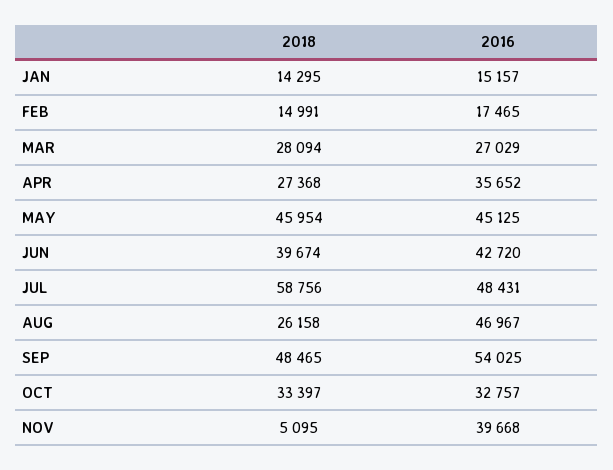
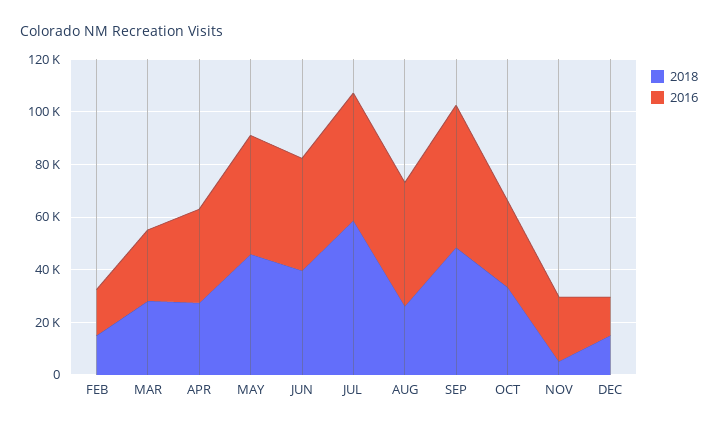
2018, JAN: 14295 -> none
2016, JAN: 15157 -> none
2016, NOV: 39668 -> 25000
2018, DEC: none -> 15000
2016, DEC: none -> 15000

